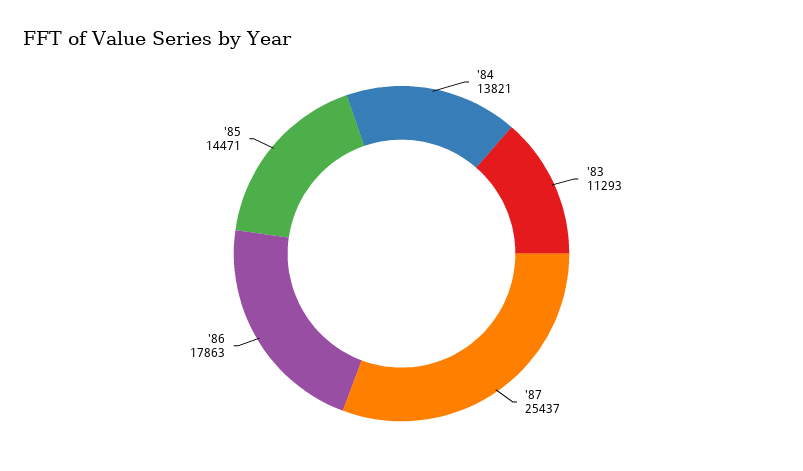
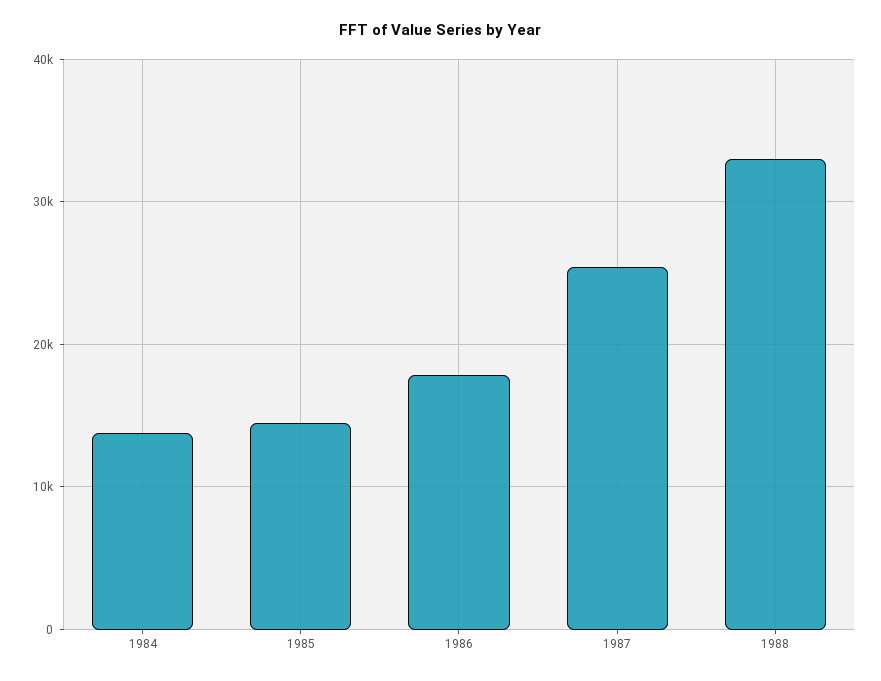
'83: 11293 -> none
1988: none -> 33000

